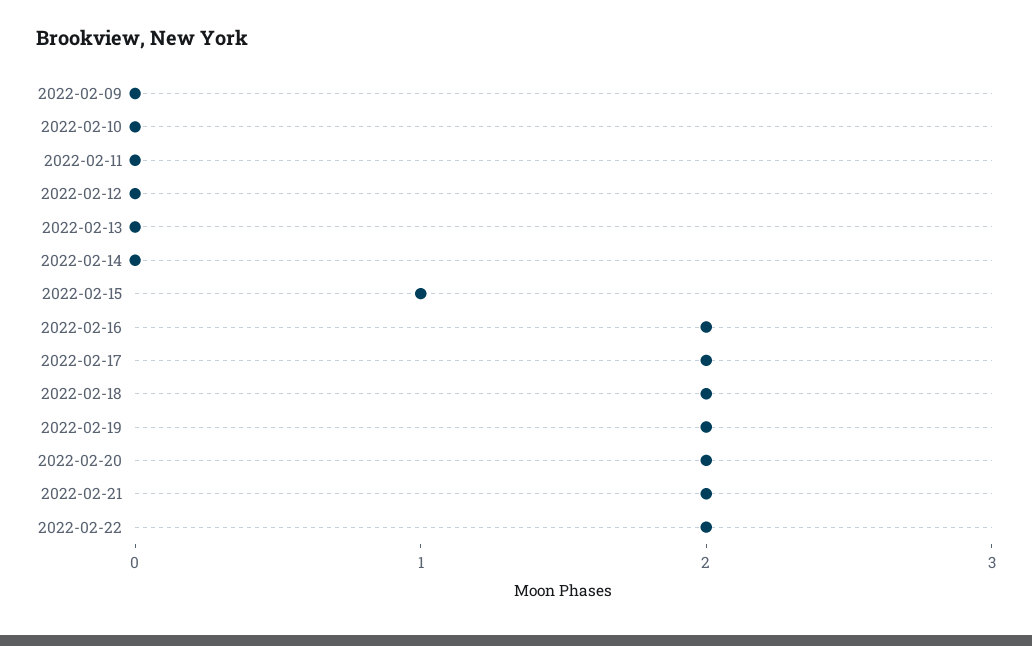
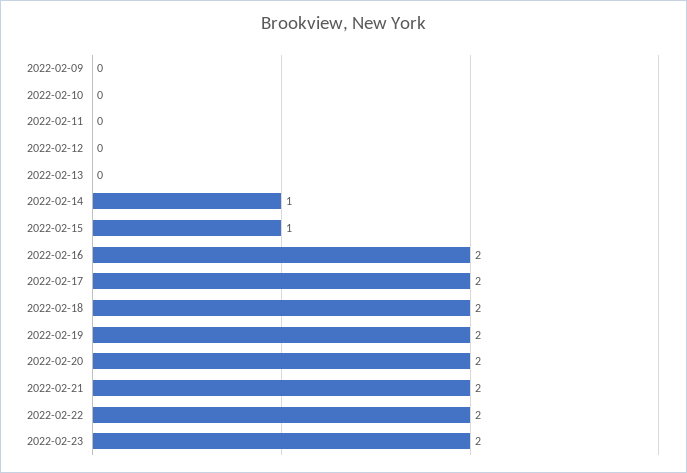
2022-02-14: 0 -> 1
2022-02-23: none -> 2

